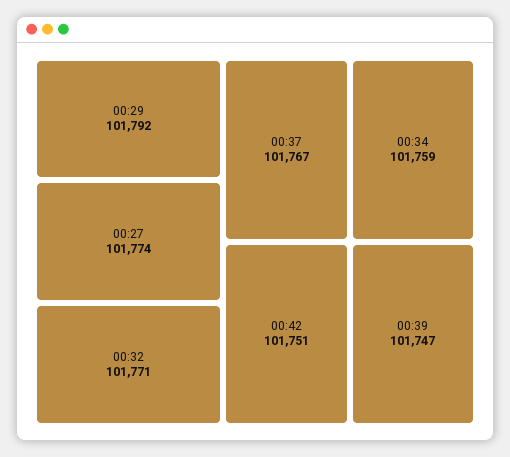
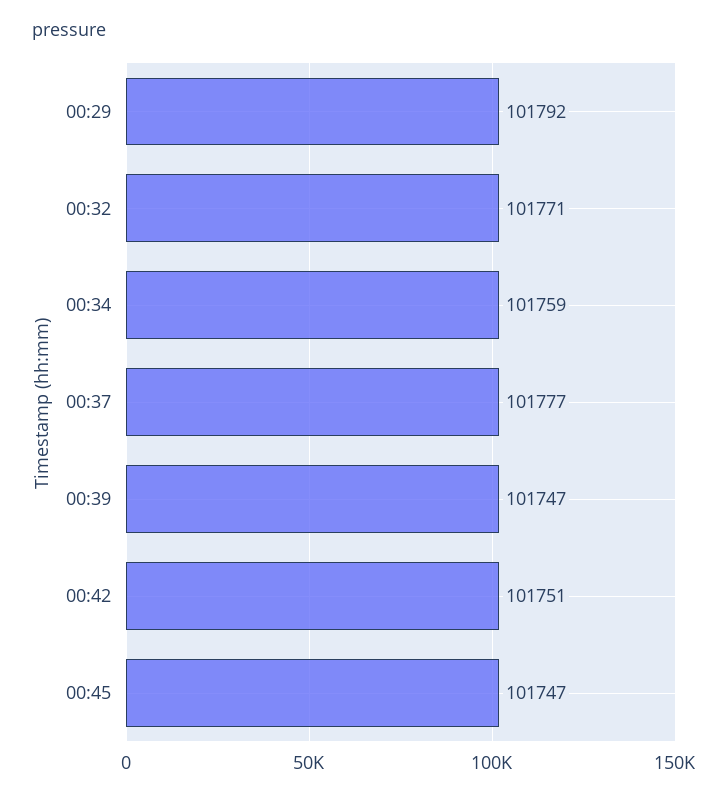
00:27: 101774 -> none
00:37: 101767 -> 101777
00:45: none -> 101747

